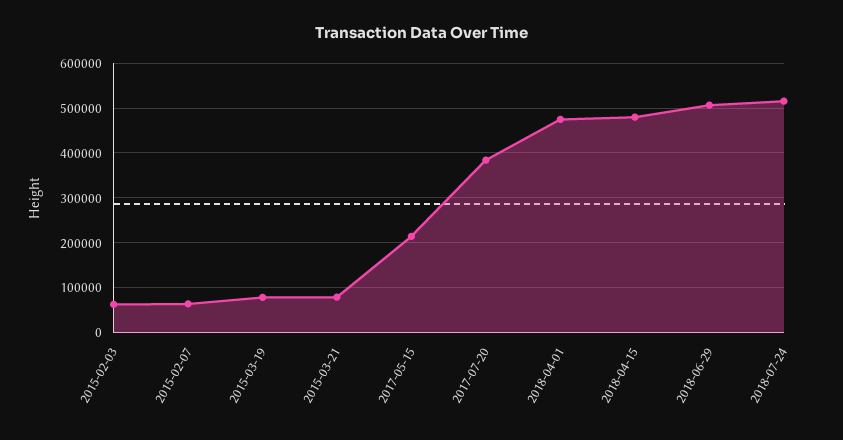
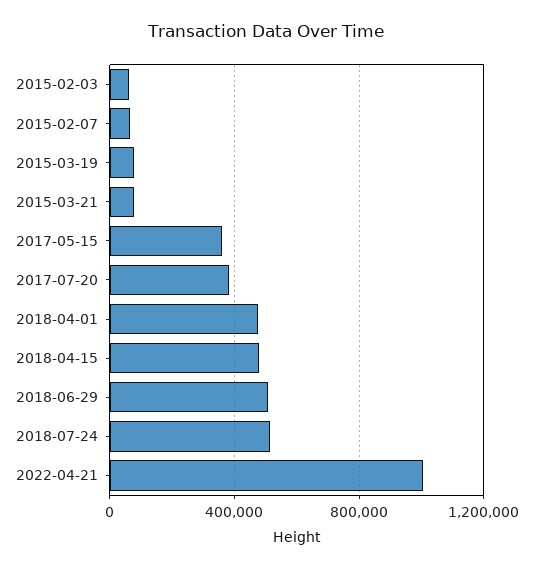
2017-05-15: 220000 -> 350000
2022-04-21: none -> 1000000

